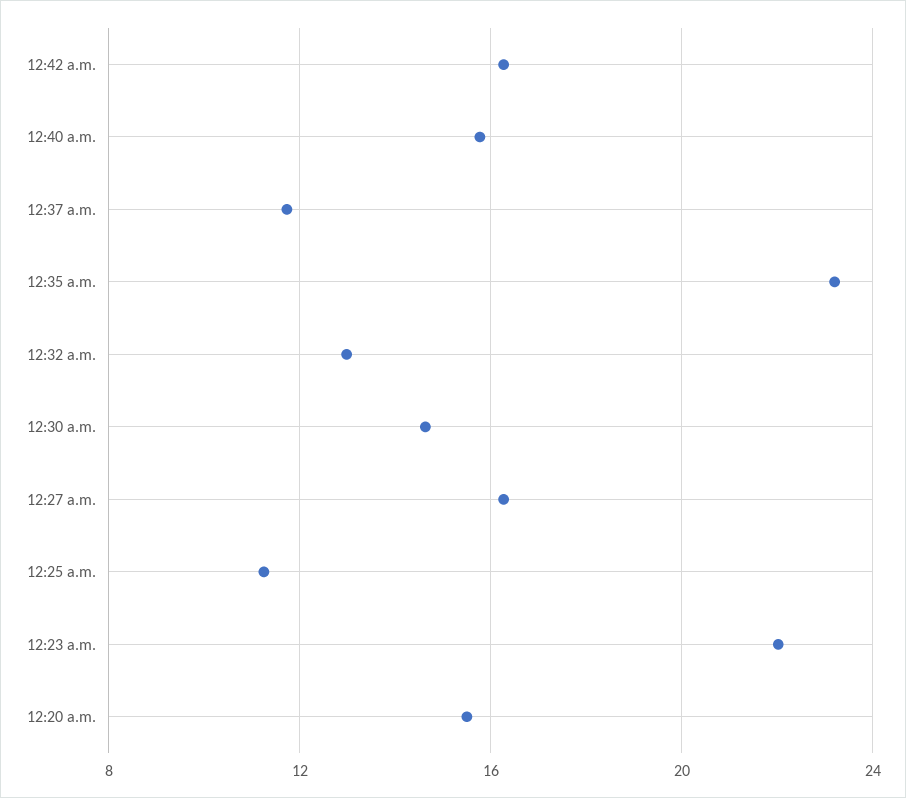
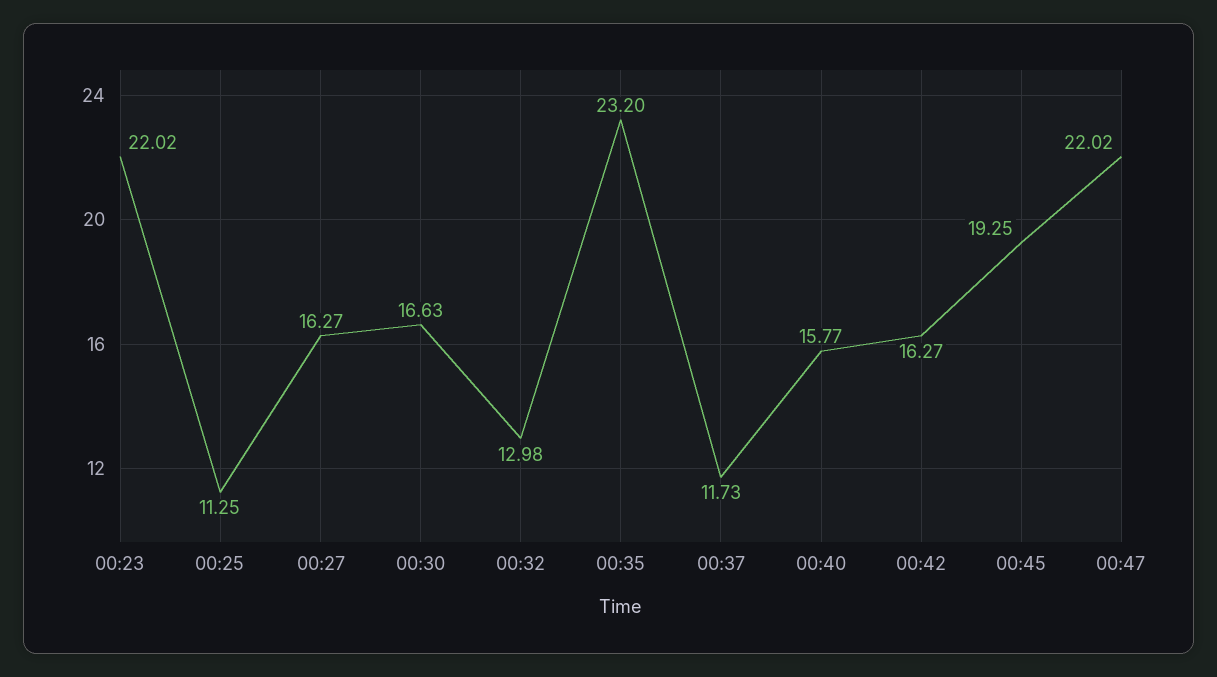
12:30 a.m.: 14.5 -> 16.63
12:20 a.m.: 15.5 -> none
00:45: none -> 19.25
00:47: none -> 22.02

